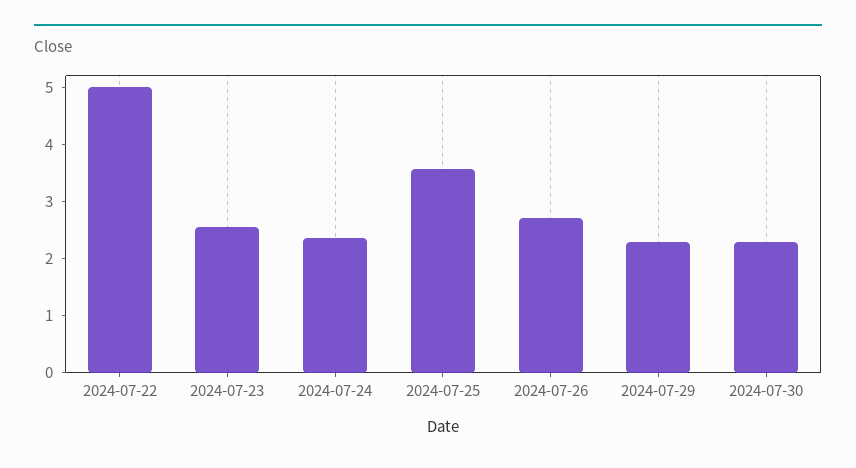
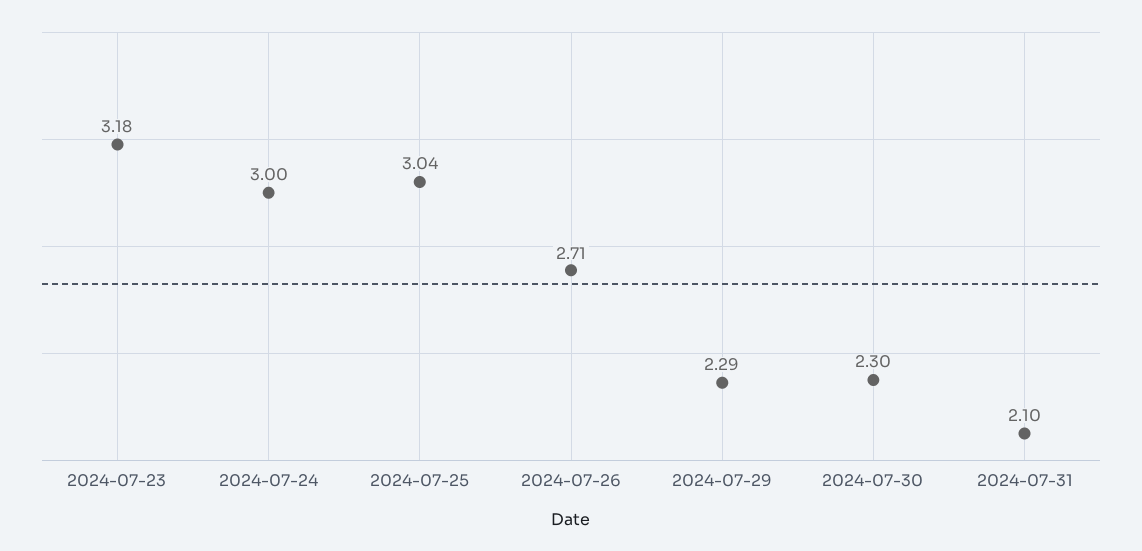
2024-07-22: 5 -> none
2024-07-23: 2.6 -> 3.18
2024-07-24: 2.4 -> 3
2024-07-25: 3.6 -> 3.04
2024-07-31: none -> 2.1

